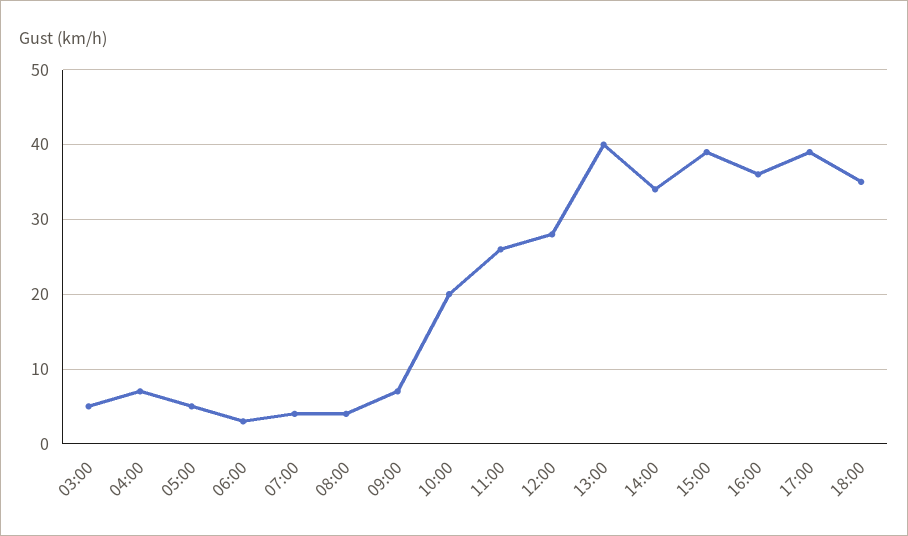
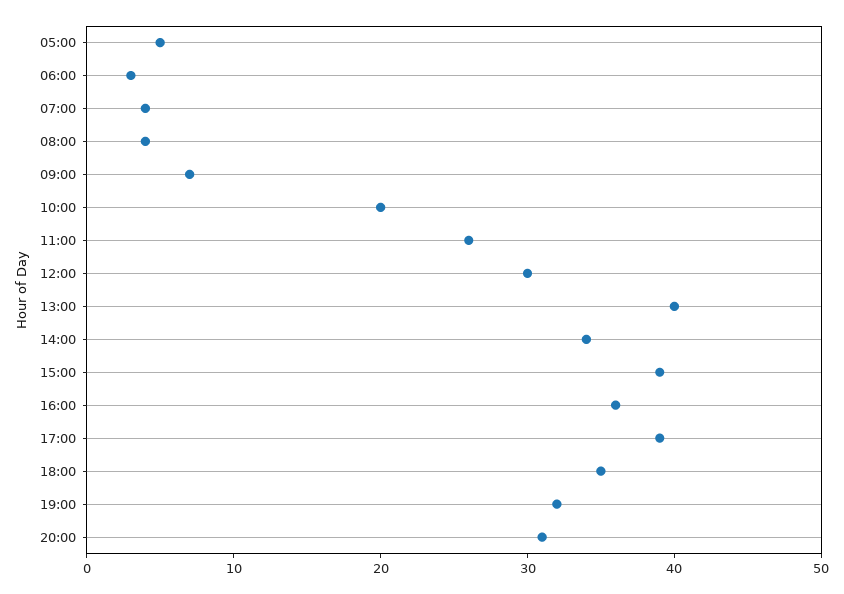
03:00: 5 -> none
04:00: 7 -> none
12:00: 28 -> 30
19:00: none -> 32
20:00: none -> 31

